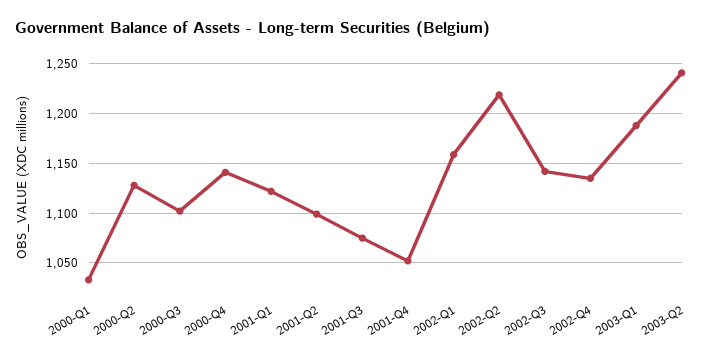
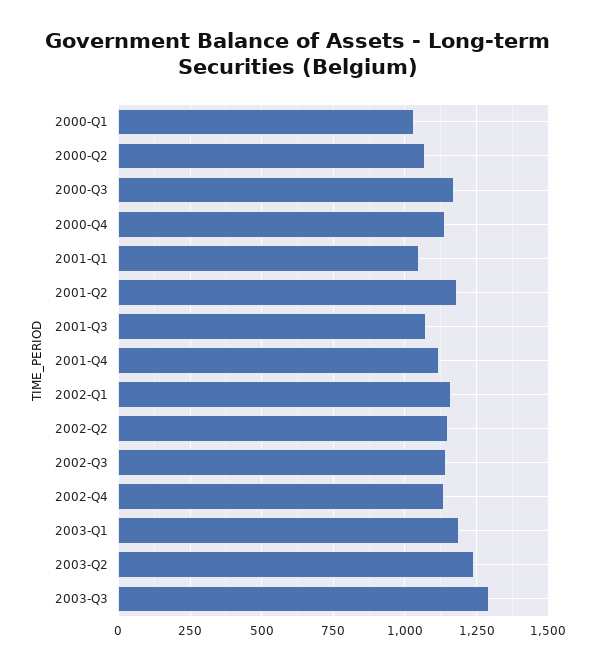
2000-Q2: 1130 -> 1075
2000-Q3: 1100 -> 1175
2001-Q1: 1120 -> 1050
2001-Q2: 1100 -> 1175
2001-Q4: 1050 -> 1125
2002-Q2: 1220 -> 1150
2003-Q3: none -> 1300

